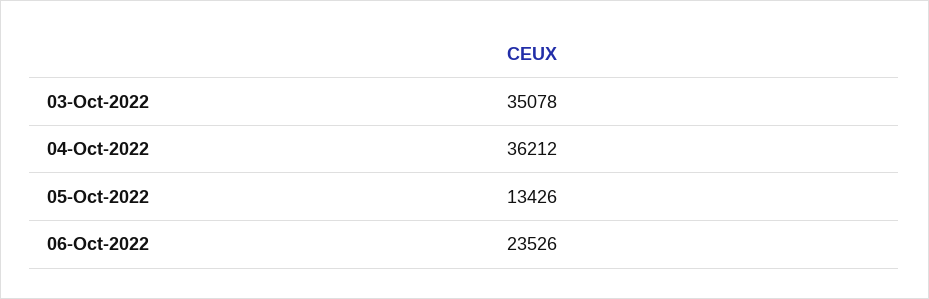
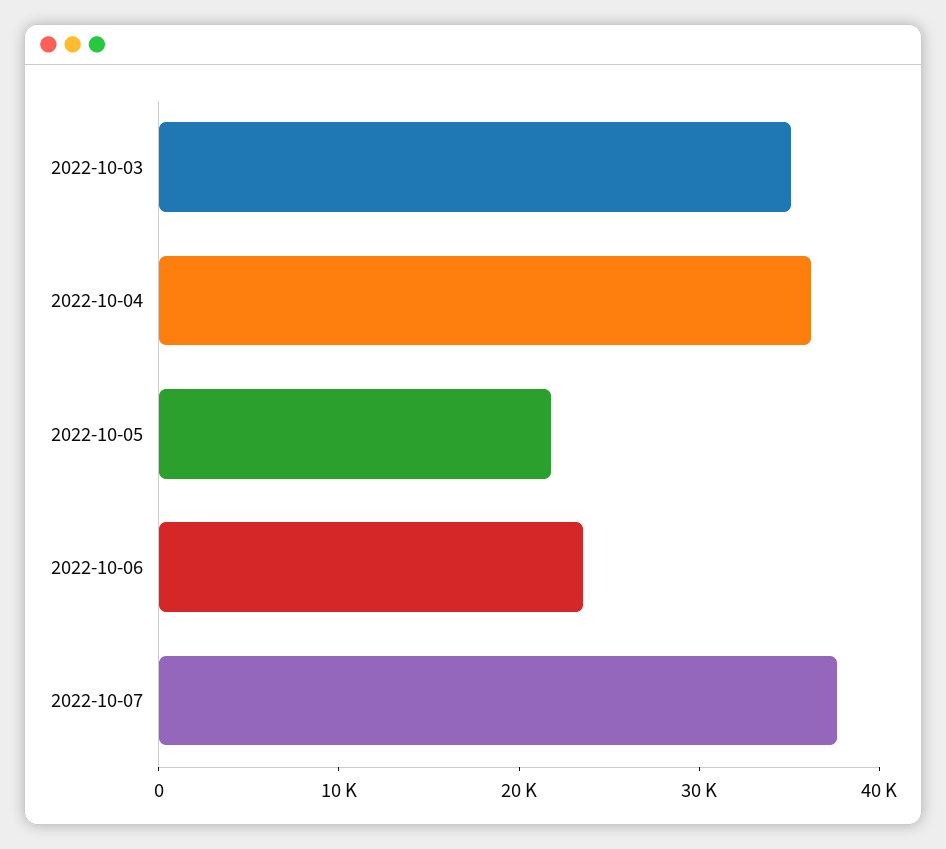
05-Oct-2022: 13426 -> 22000
2022-10-07: none -> 38000

